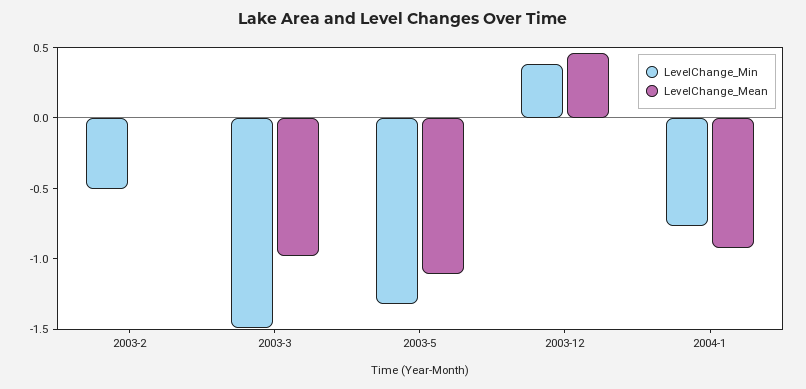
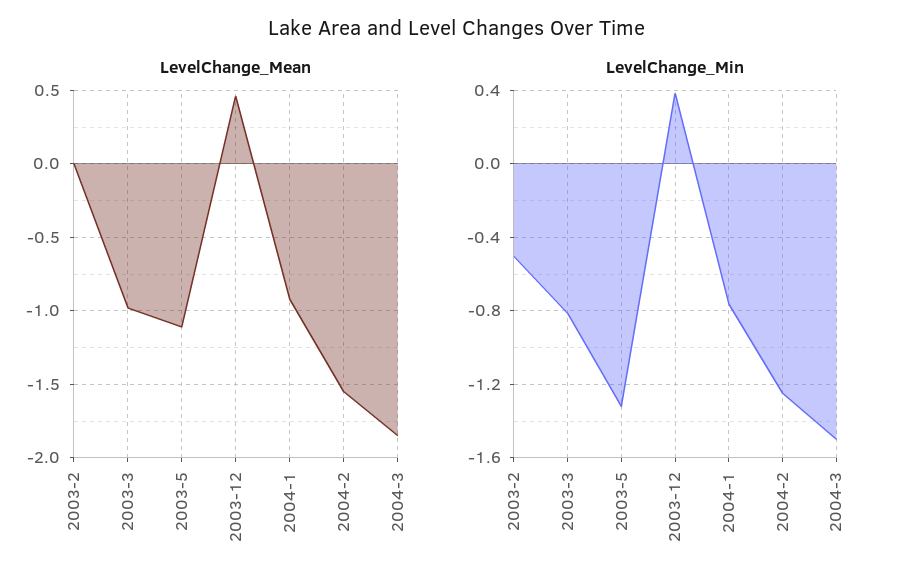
LevelChange_Min, 2003-3: -1.5 -> -0.8
LevelChange_Mean, 2004-2: none -> -1.55
LevelChange_Mean, 2004-3: none -> -1.85
LevelChange_Min, 2004-2: none -> -1.25
LevelChange_Min, 2004-3: none -> -1.5

